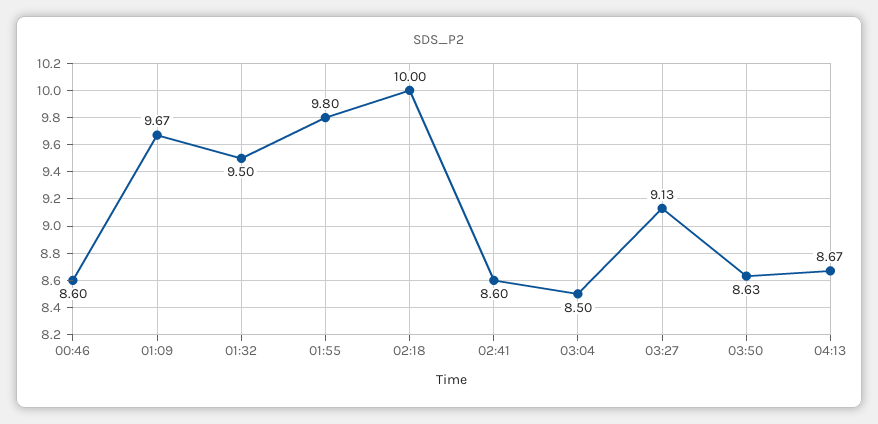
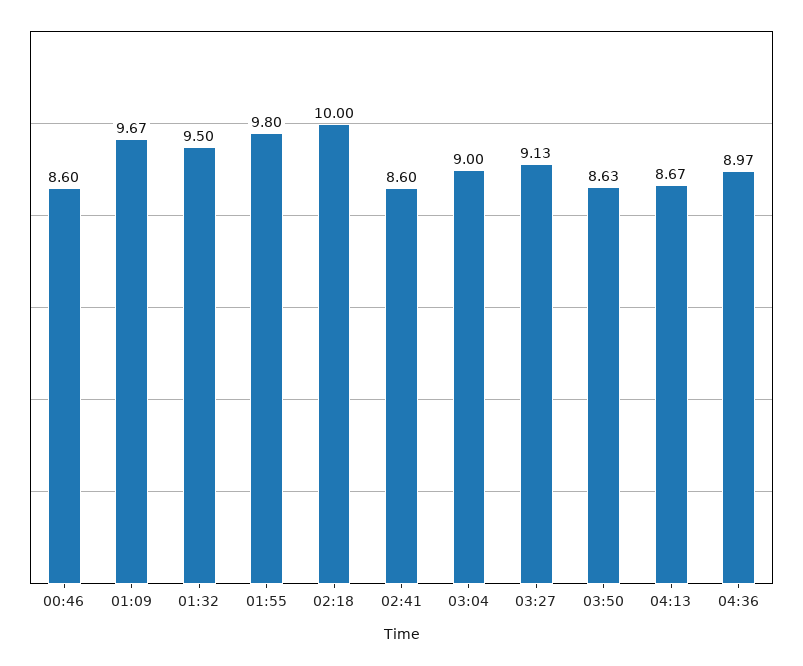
03:04: 8.5 -> 9
04:36: none -> 8.97

